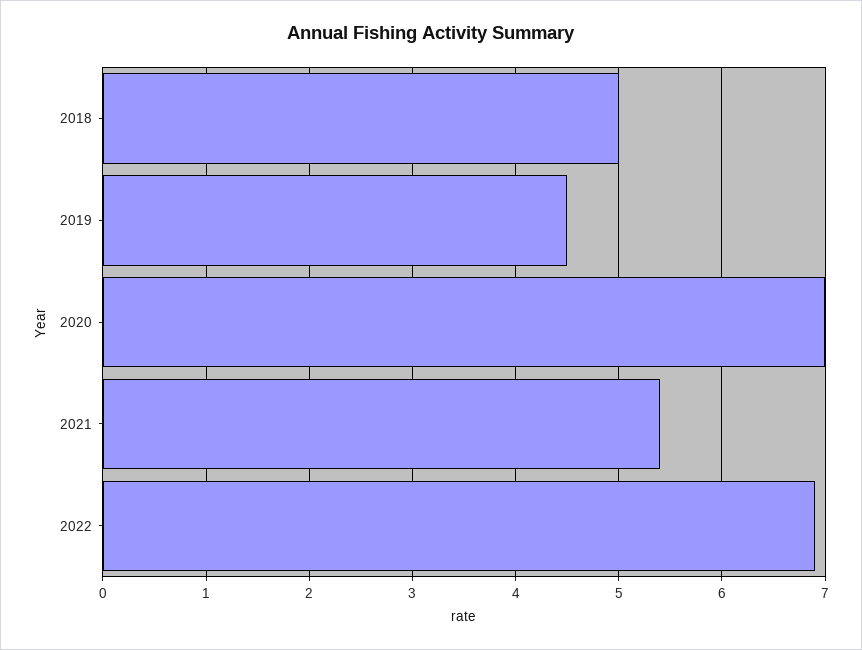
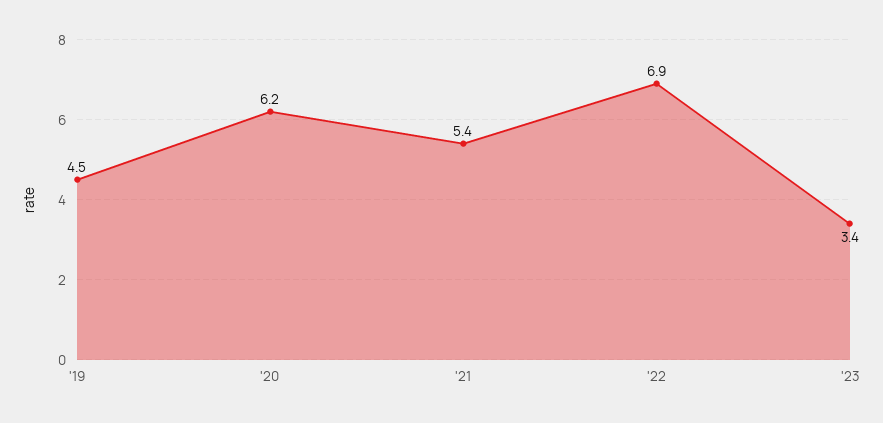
2018: 5 -> none
2020: 7 -> 6.2
'23: none -> 3.4

